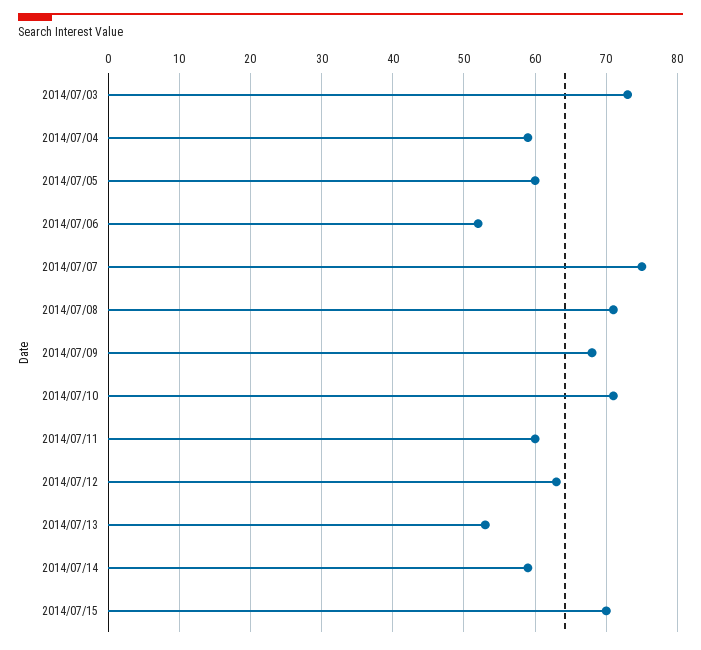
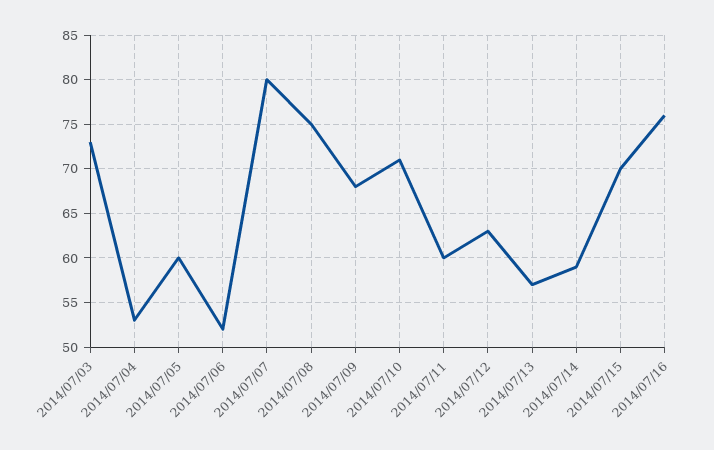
2014/07/04: 59 -> 53
2014/07/07: 75 -> 80
2014/07/08: 71 -> 75
2014/07/13: 53 -> 57
2014/07/16: none -> 76

